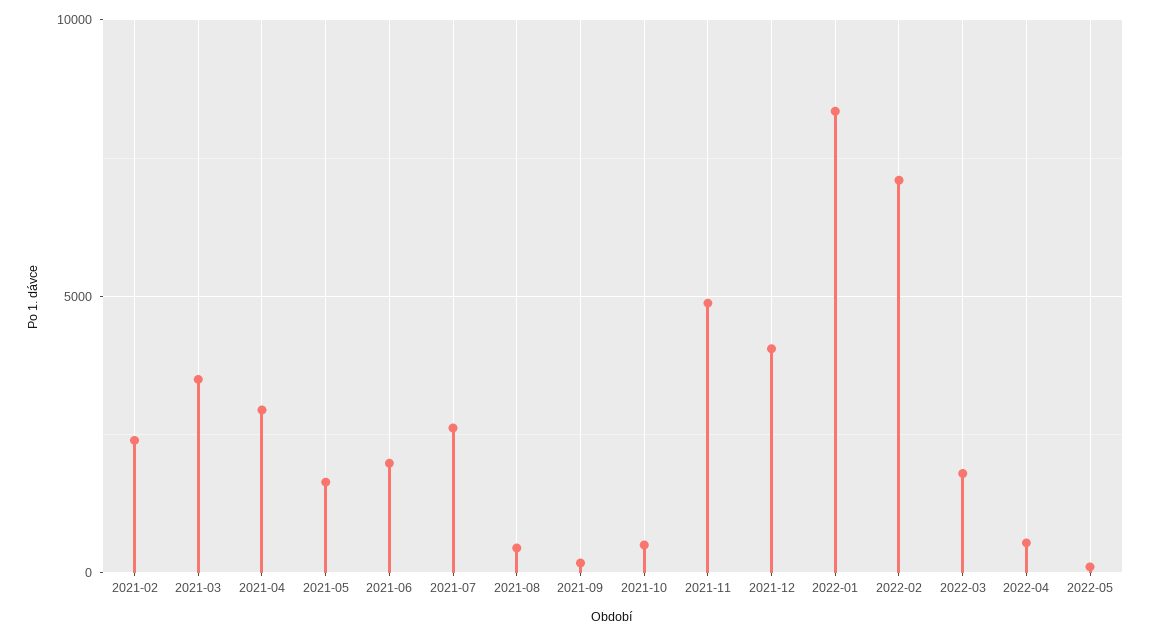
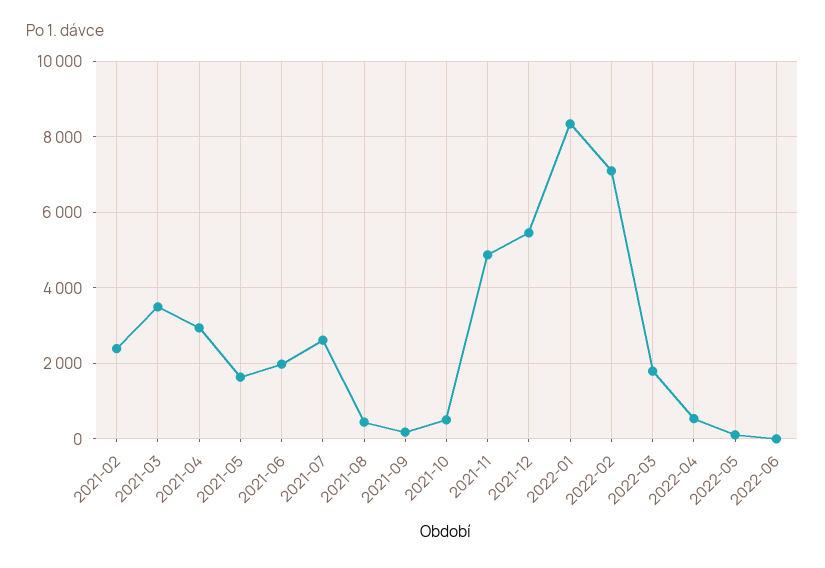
2021-12: 4000 -> 5400
2022-06: none -> 0

